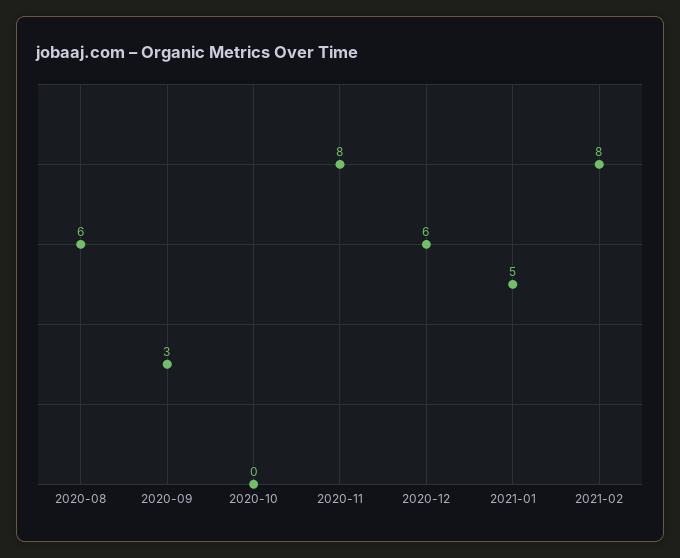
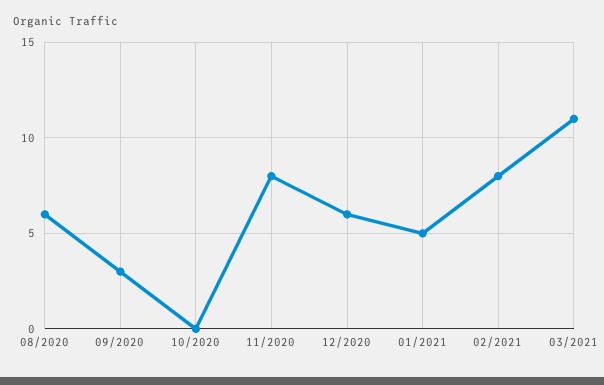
03/2021: none -> 11

